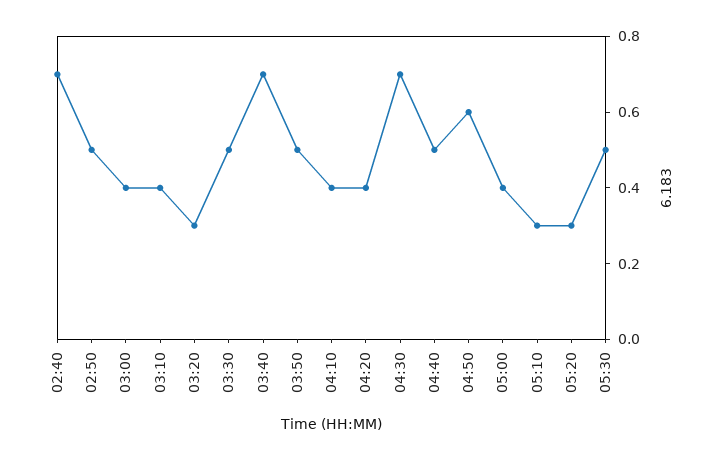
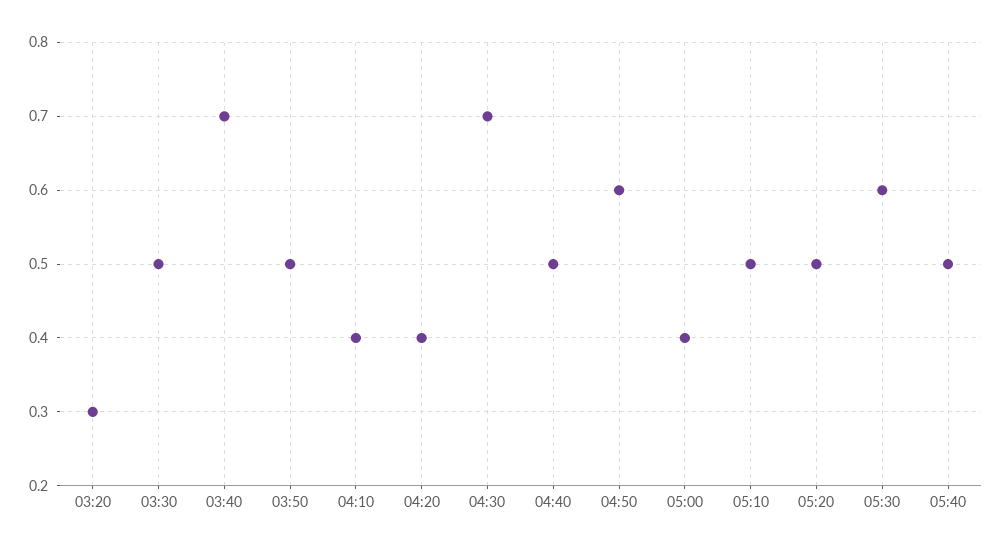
02:40: 0.7 -> none
02:50: 0.5 -> none
03:00: 0.4 -> none
03:10: 0.4 -> none
05:10: 0.3 -> 0.5
05:20: 0.3 -> 0.5
05:30: 0.5 -> 0.6
05:40: none -> 0.5

